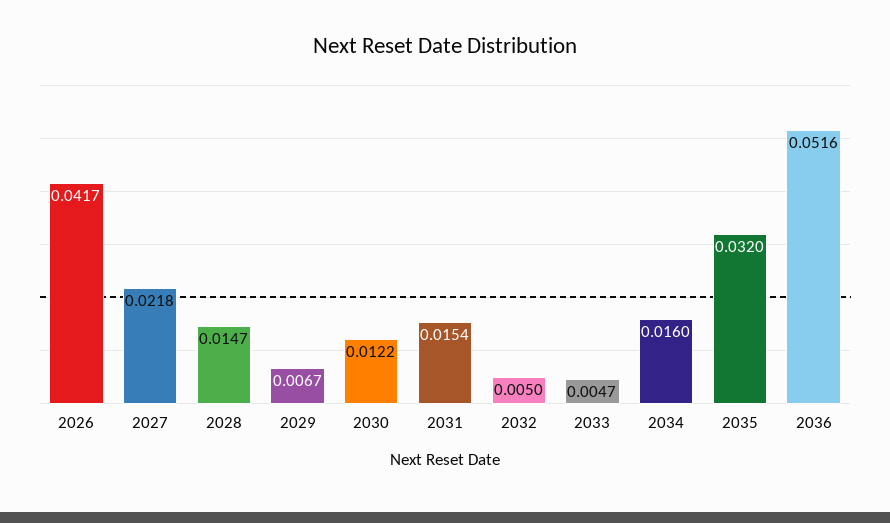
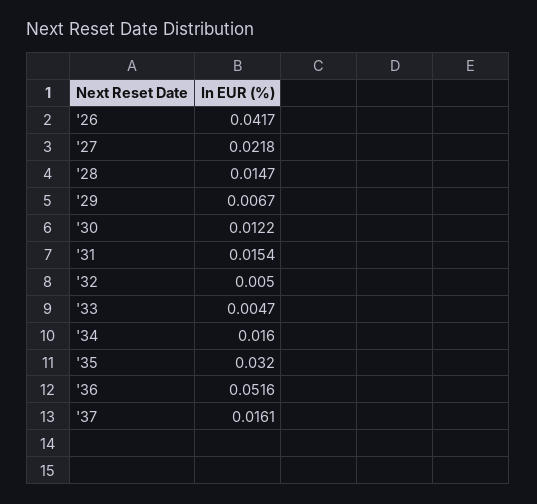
'37: none -> 0.0161

